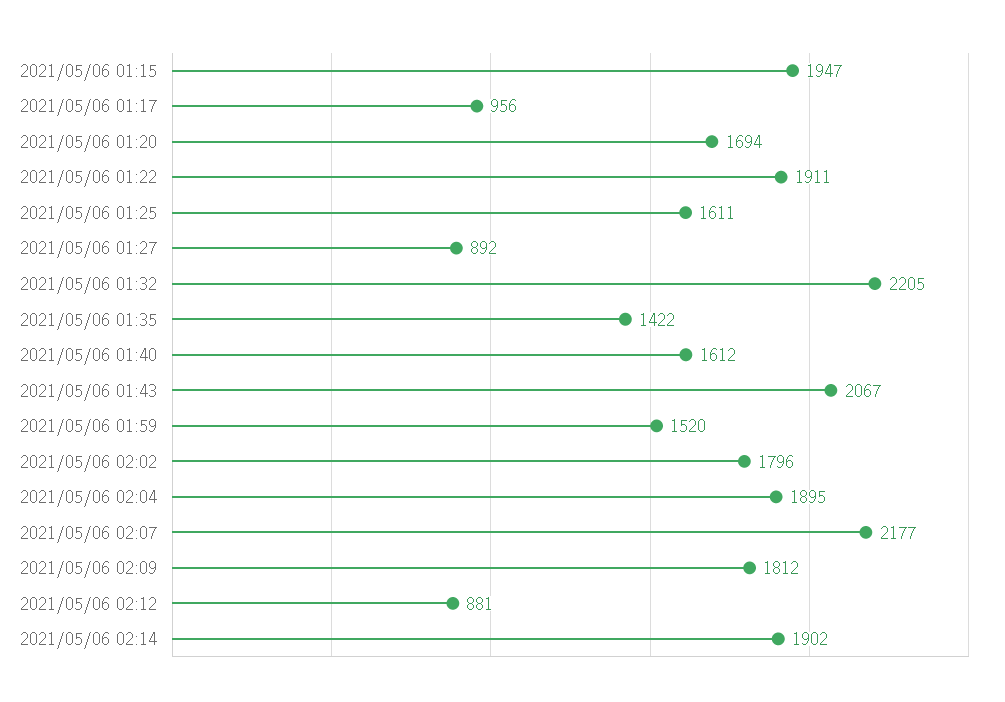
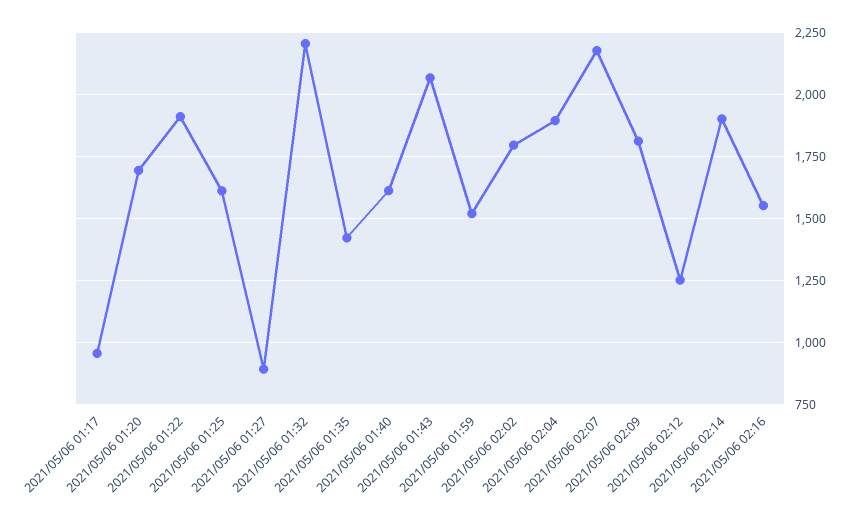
2021/05/06 01:15: 1947 -> none
2021/05/06 02:12: 881 -> 1250
2021/05/06 02:16: none -> 1550

